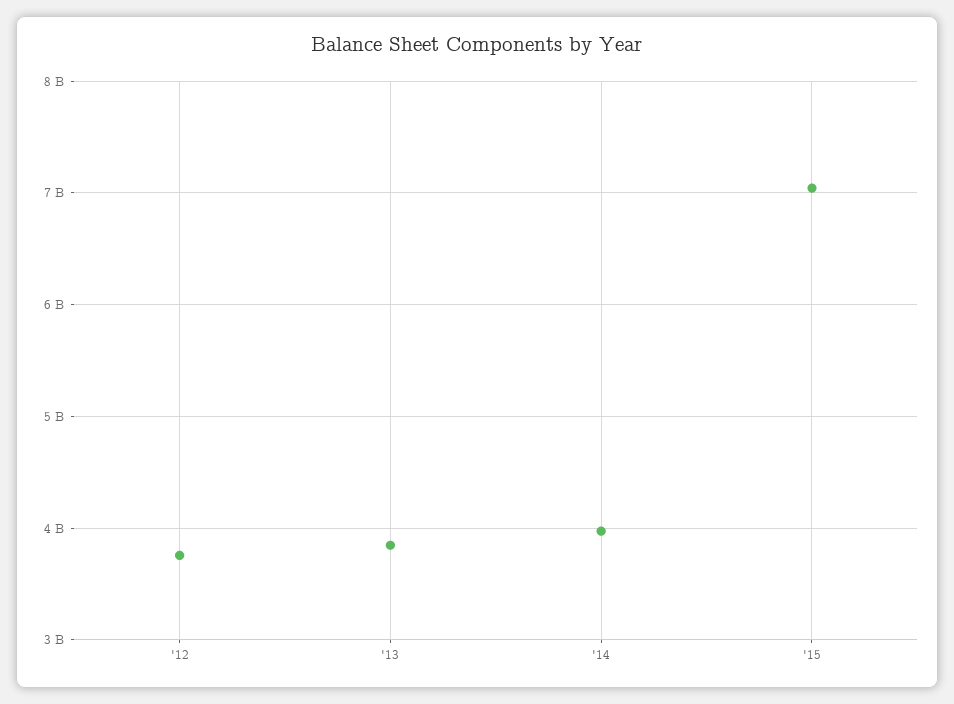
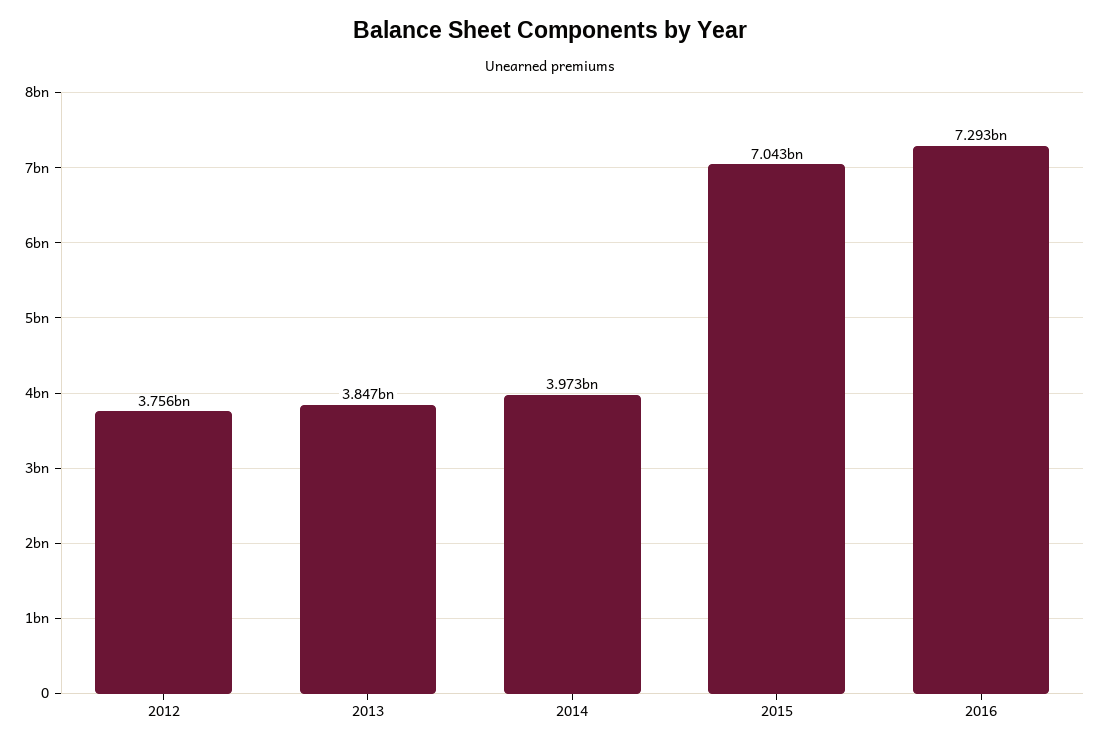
2016: none -> 7293000000

